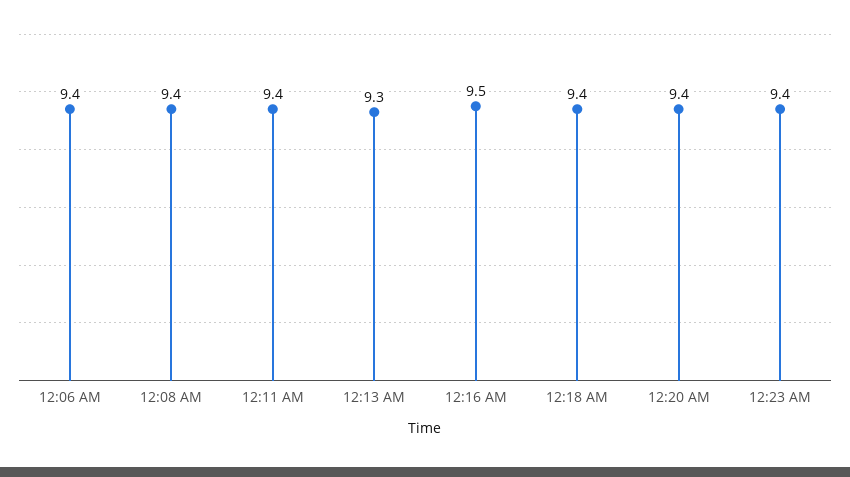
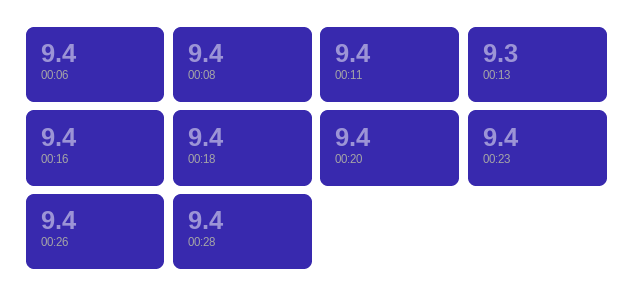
12:16 AM: 9.5 -> 9.4
00:26: none -> 9.4
00:28: none -> 9.4

